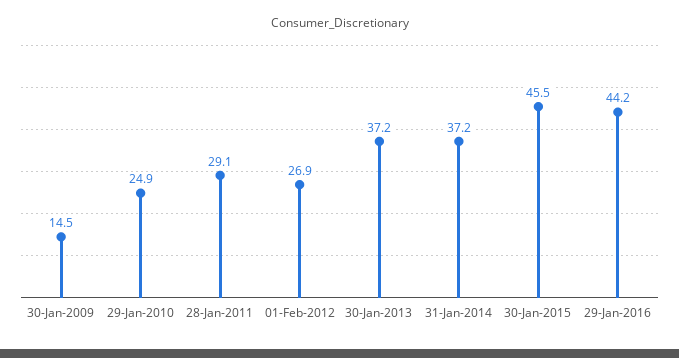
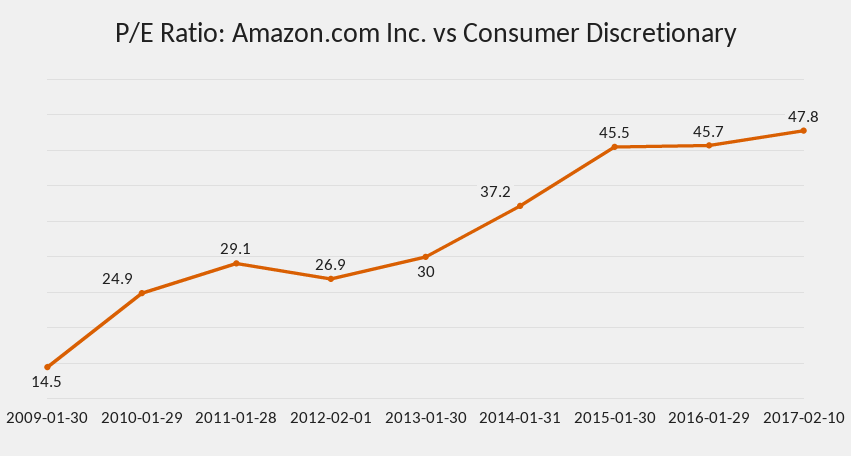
30-Jan-2013: 37.2 -> 30
29-Jan-2016: 44.2 -> 45.7
2017-02-10: none -> 47.8

